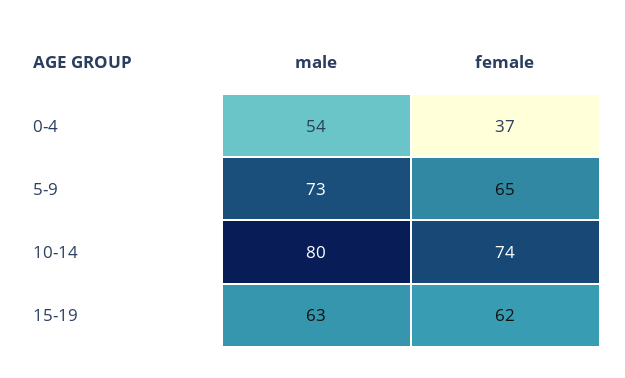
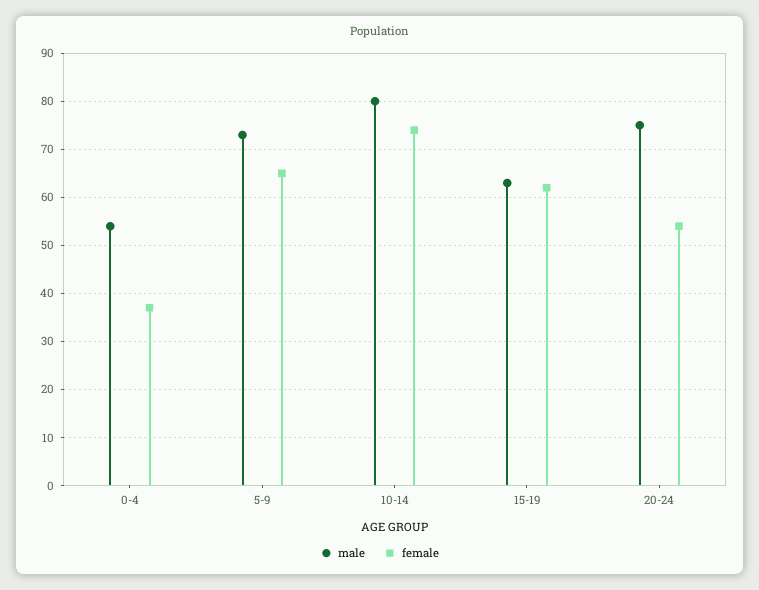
male, 20-24: none -> 75
female, 20-24: none -> 55

